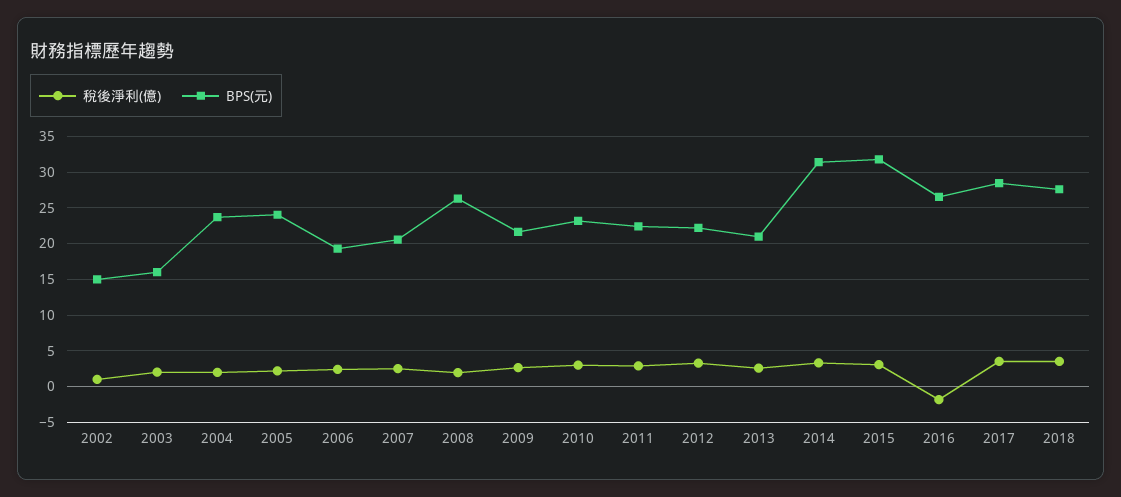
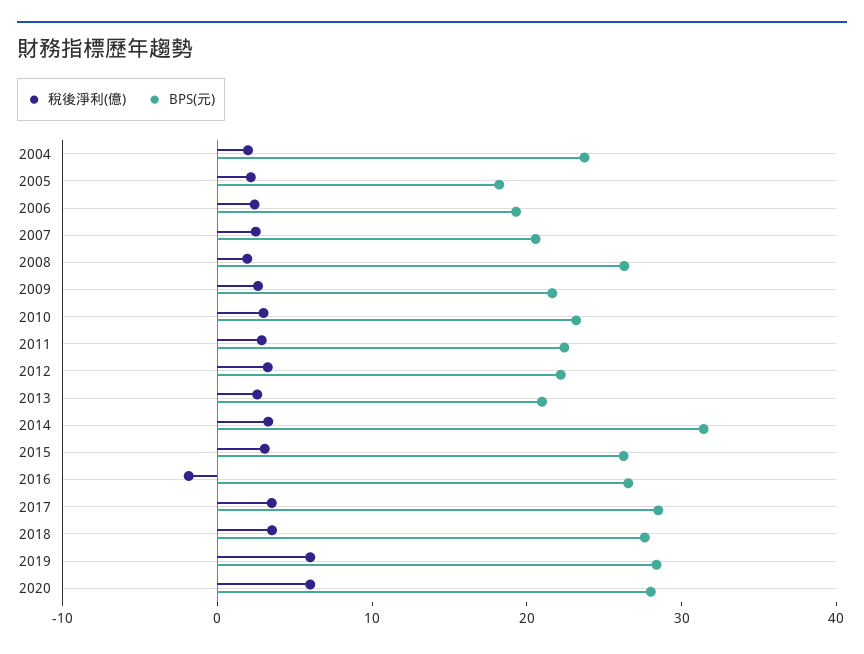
稅後淨利(億), 2002: 1 -> none
BPS(元), 2002: 15 -> none
稅後淨利(億), 2003: 2 -> none
BPS(元), 2003: 16 -> none
BPS(元), 2005: 24 -> 18
BPS(元), 2015: 32 -> 26
稅後淨利(億), 2019: none -> 6
BPS(元), 2019: none -> 28
稅後淨利(億), 2020: none -> 6
BPS(元), 2020: none -> 28

